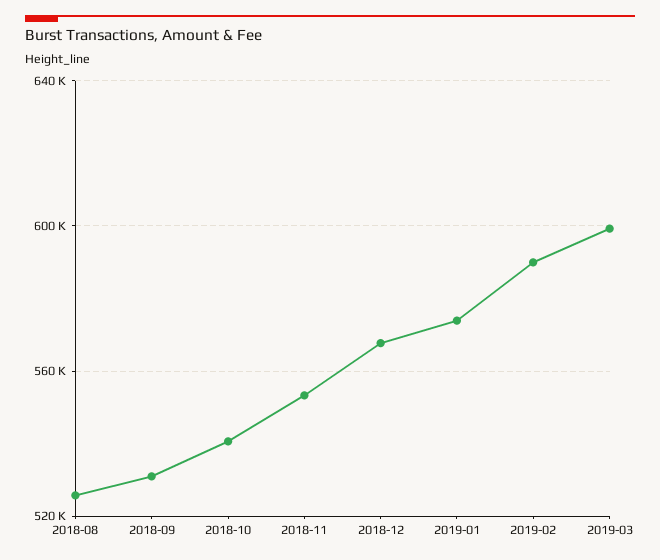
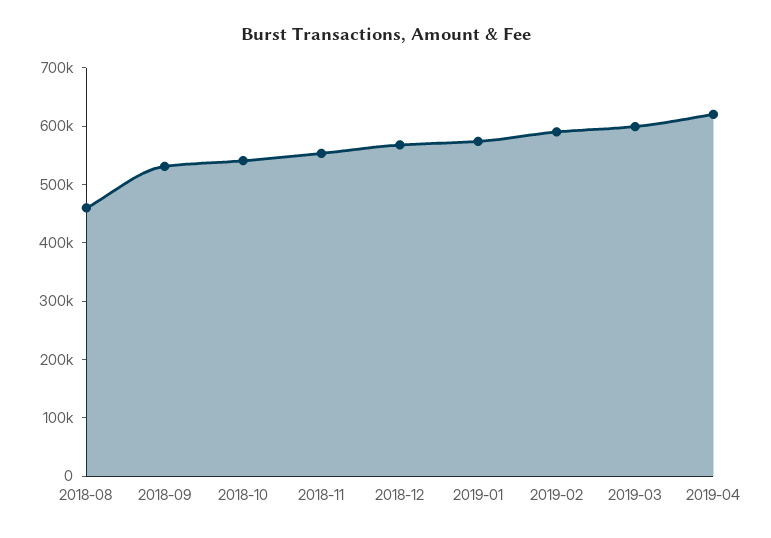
2018-08: 525000 -> 460000
2019-04: none -> 620000

